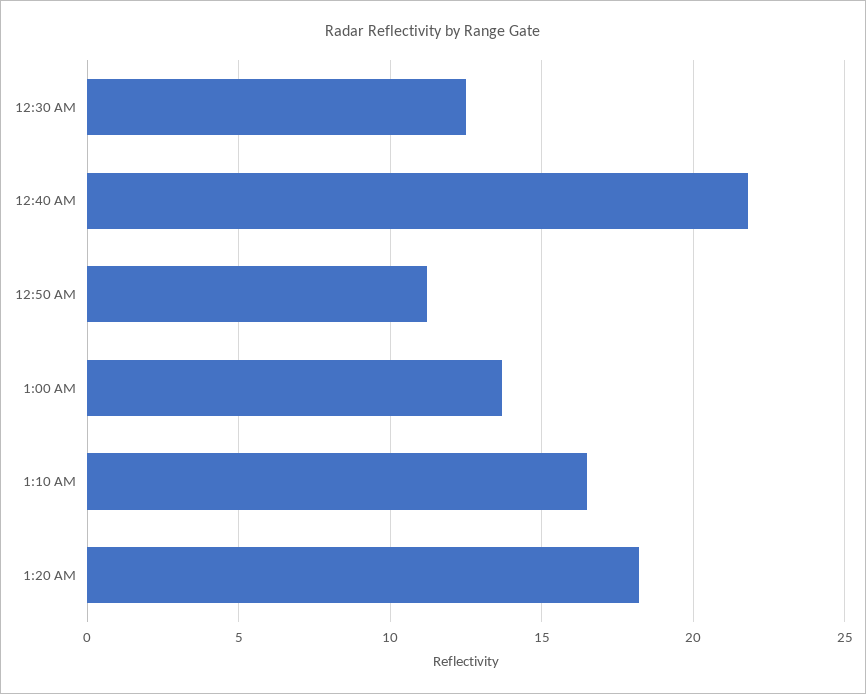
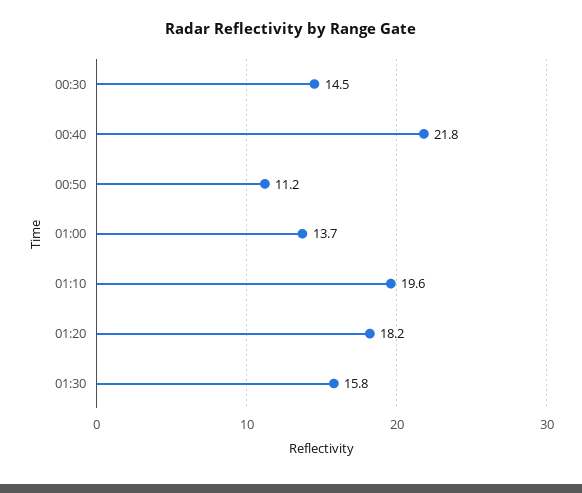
12:30 AM: 12.5 -> 14.5
1:10 AM: 16.5 -> 19.6
01:30: none -> 15.8

